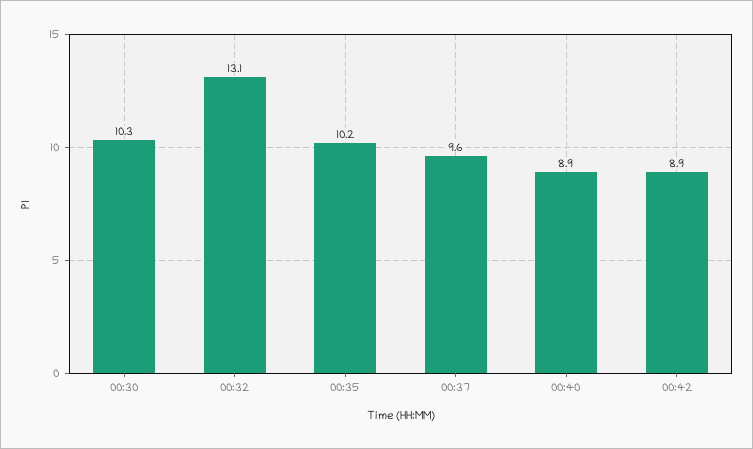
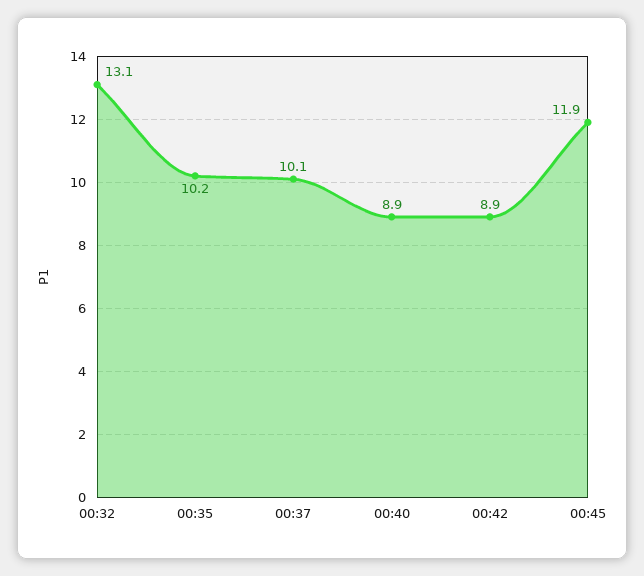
00:30: 10.3 -> none
00:37: 9.6 -> 10.1
00:45: none -> 11.9

